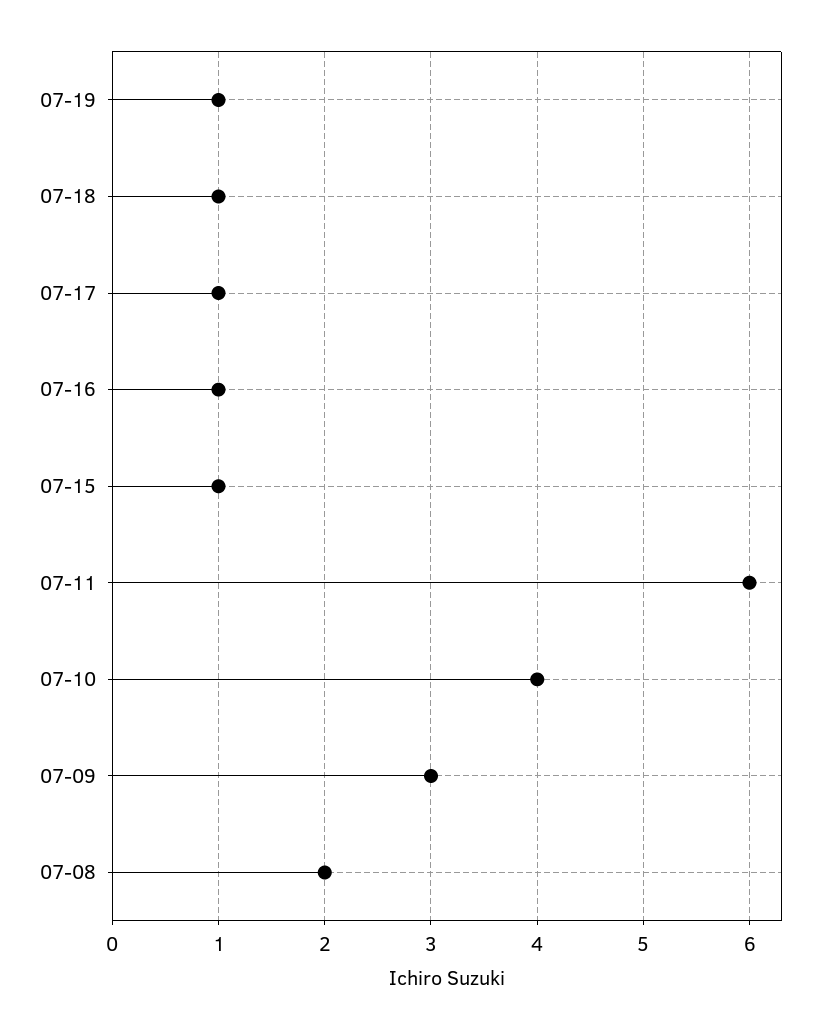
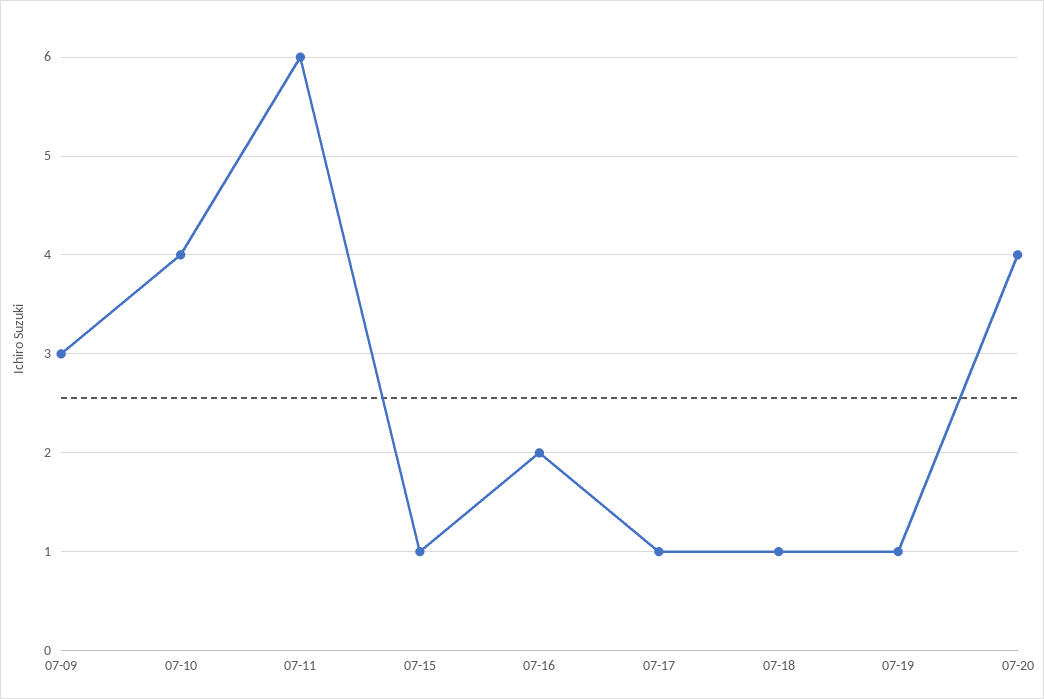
07-16: 1 -> 2
07-08: 2 -> none
07-20: none -> 4

